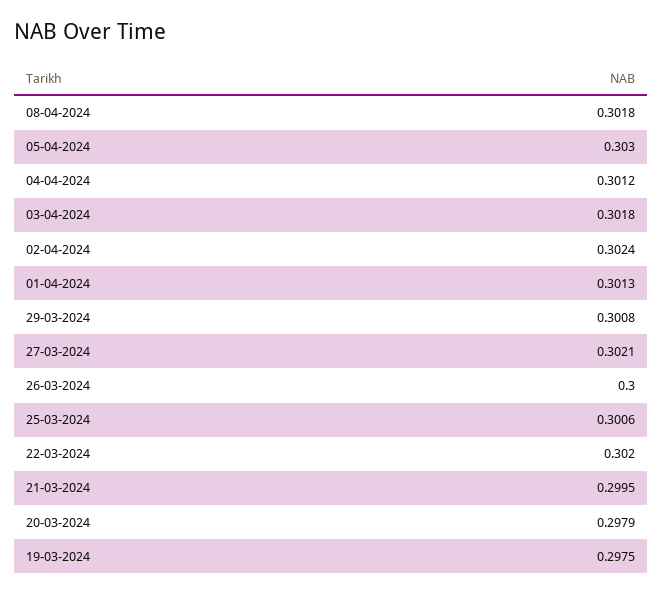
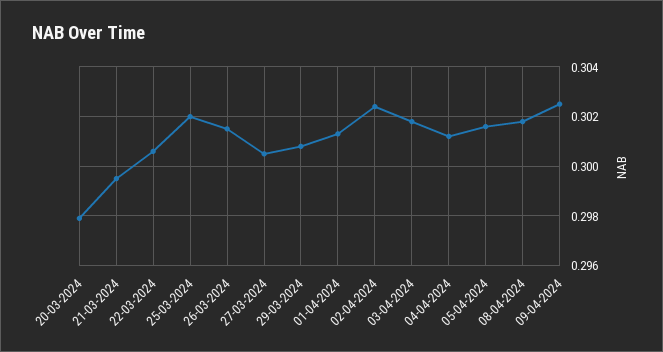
05-04-2024: 0.303 -> 0.3015
27-03-2024: 0.3021 -> 0.3005
26-03-2024: 0.3 -> 0.3015
25-03-2024: 0.3006 -> 0.302
22-03-2024: 0.302 -> 0.3005
19-03-2024: 0.2975 -> none
09-04-2024: none -> 0.3025

